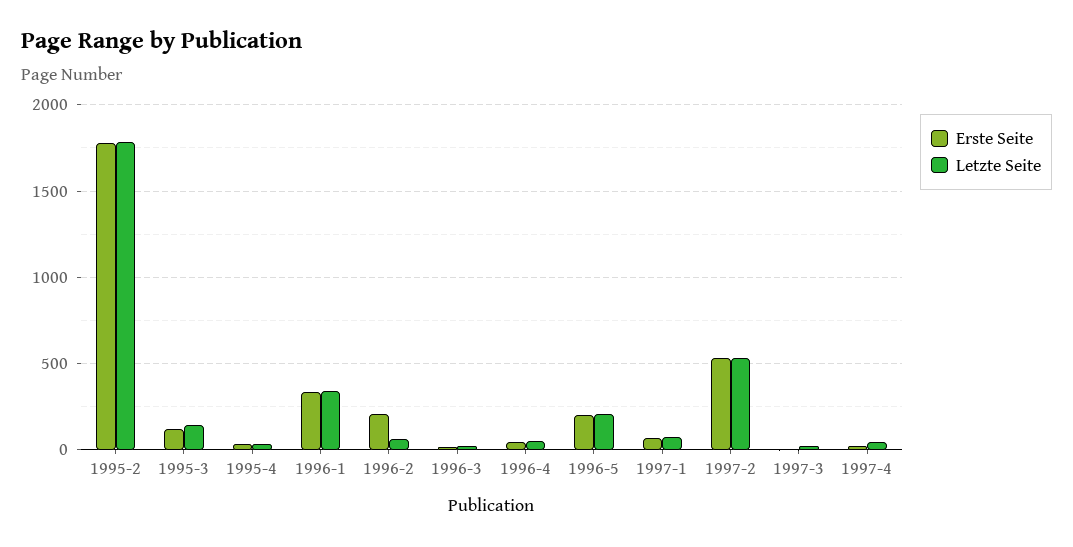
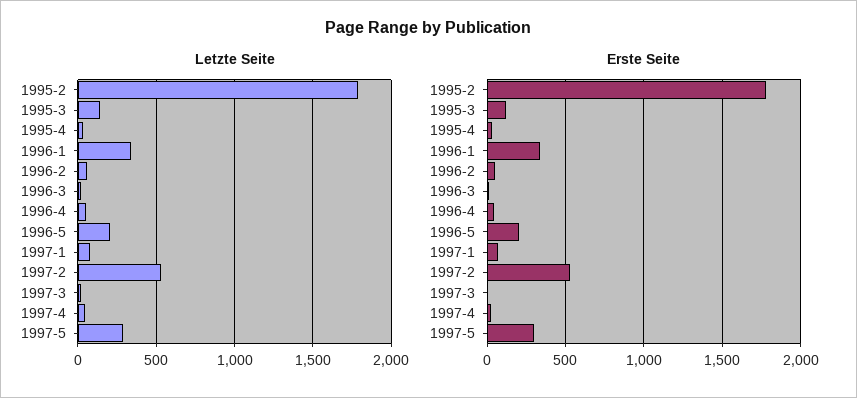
Erste Seite, 1996-2: 200 -> 50
Letzte Seite, 1997-5: none -> 300
Erste Seite, 1997-5: none -> 300

